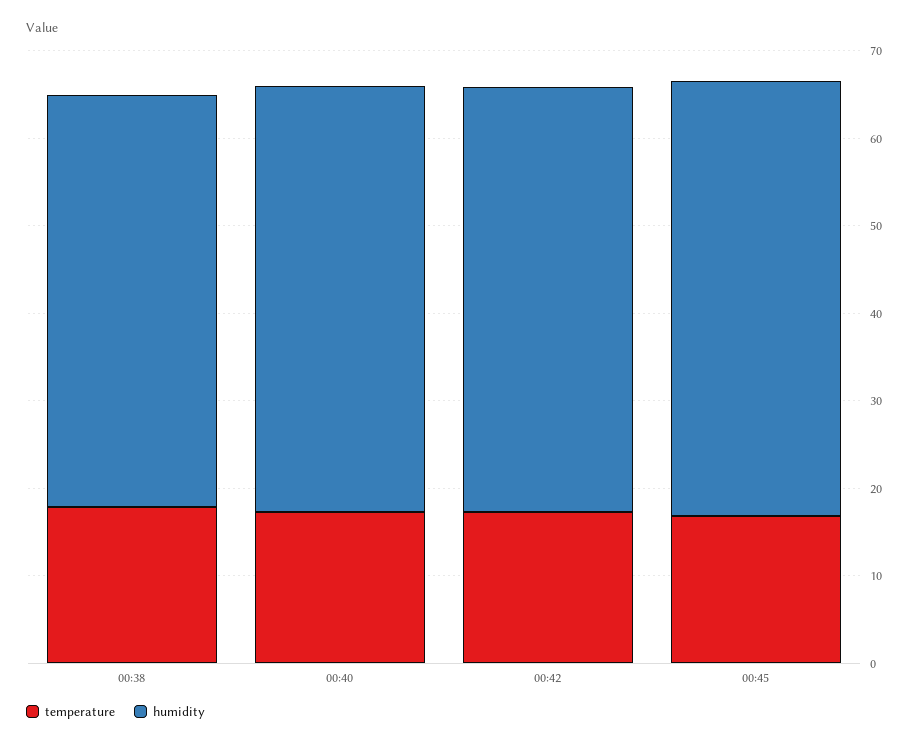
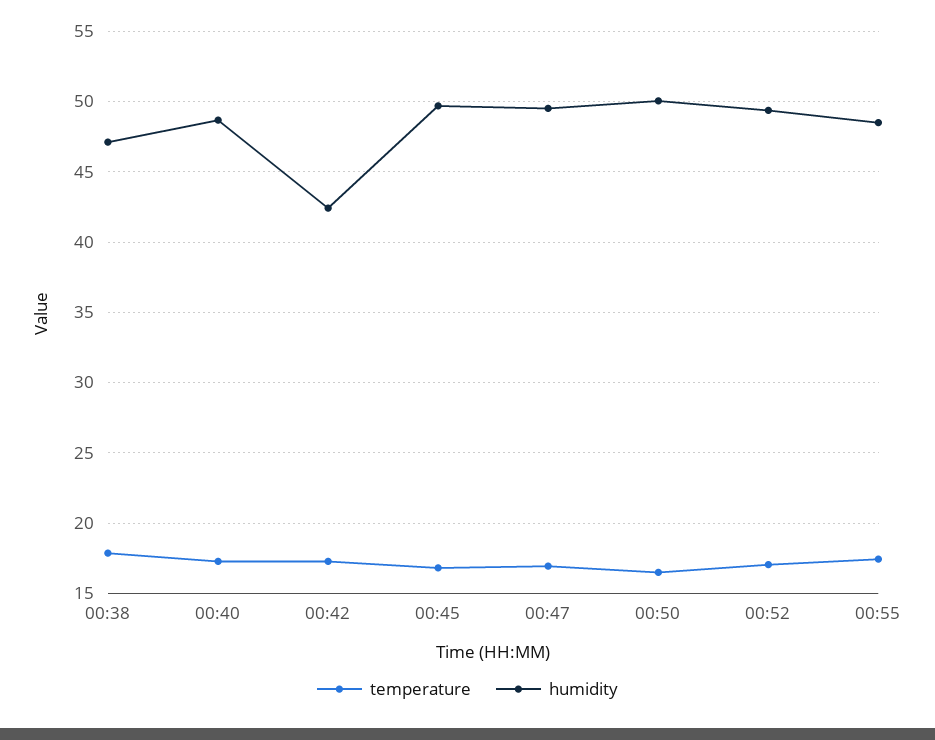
humidity, 00:42: 48 -> 42.5
temperature, 00:47: none -> 17
humidity, 00:47: none -> 49.5
temperature, 00:50: none -> 16.5
humidity, 00:50: none -> 50
temperature, 00:52: none -> 17
humidity, 00:52: none -> 49.5
temperature, 00:55: none -> 17.5
humidity, 00:55: none -> 48.5

